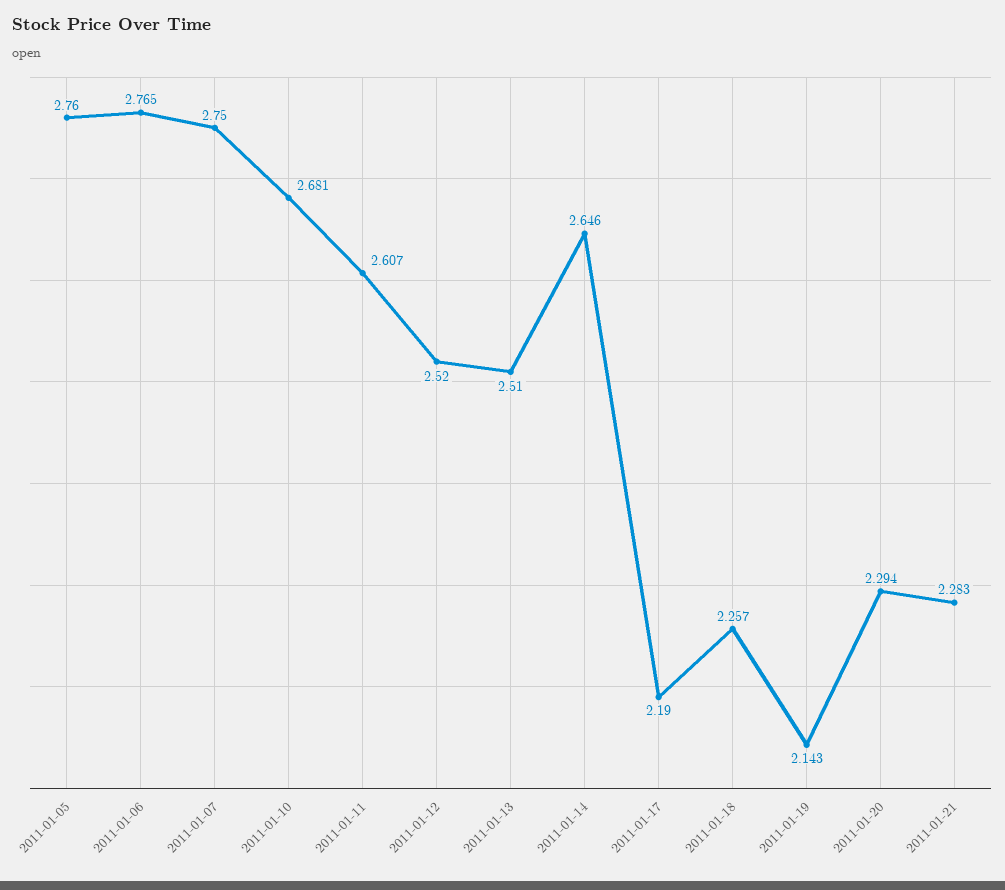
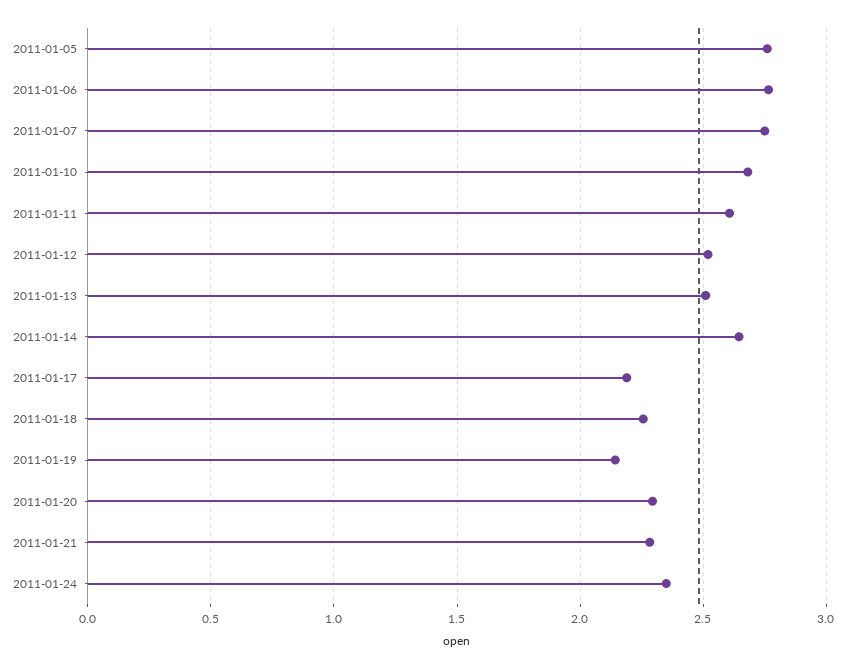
2011-01-24: none -> 2.35

